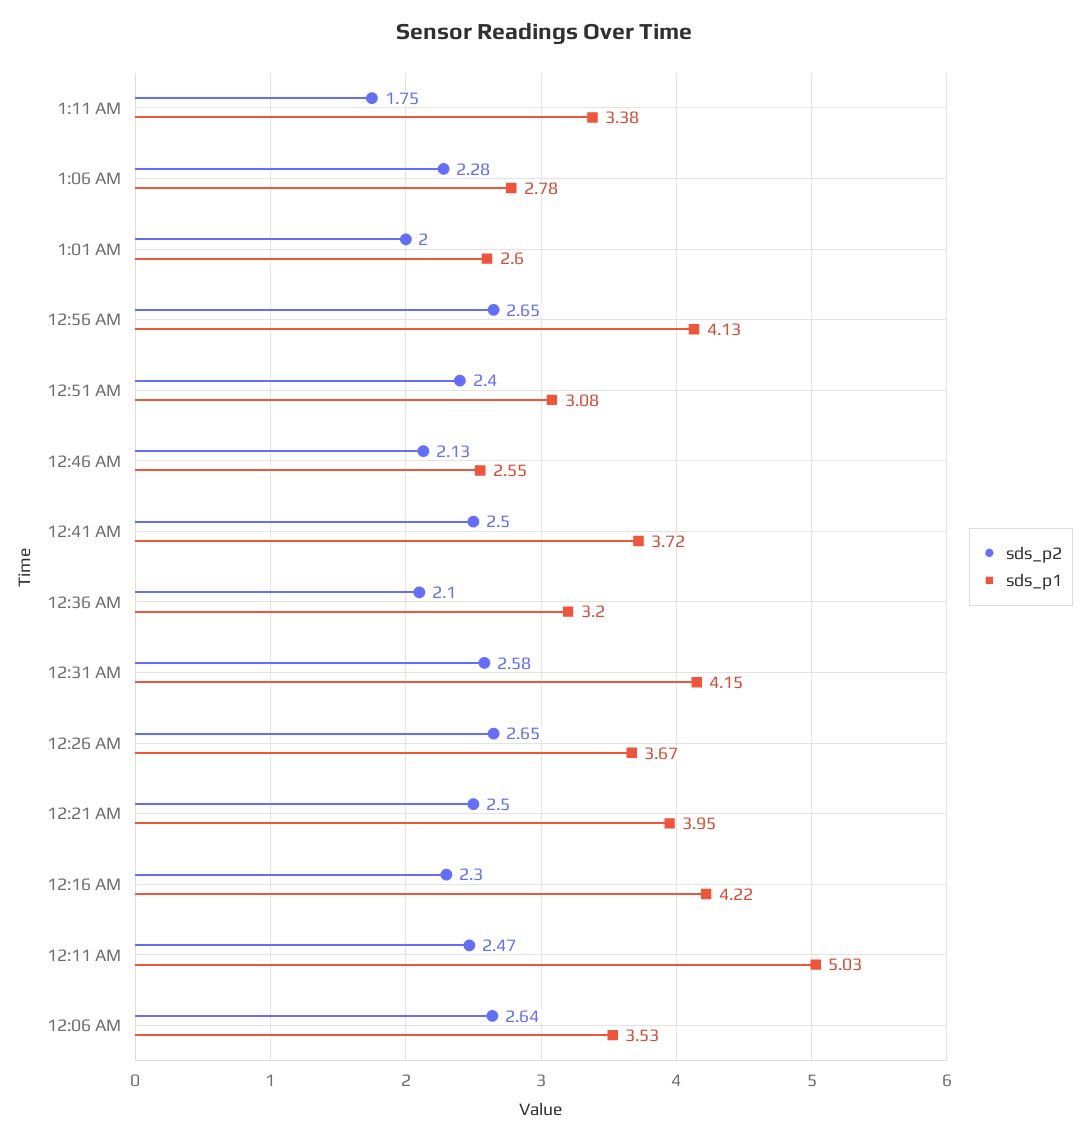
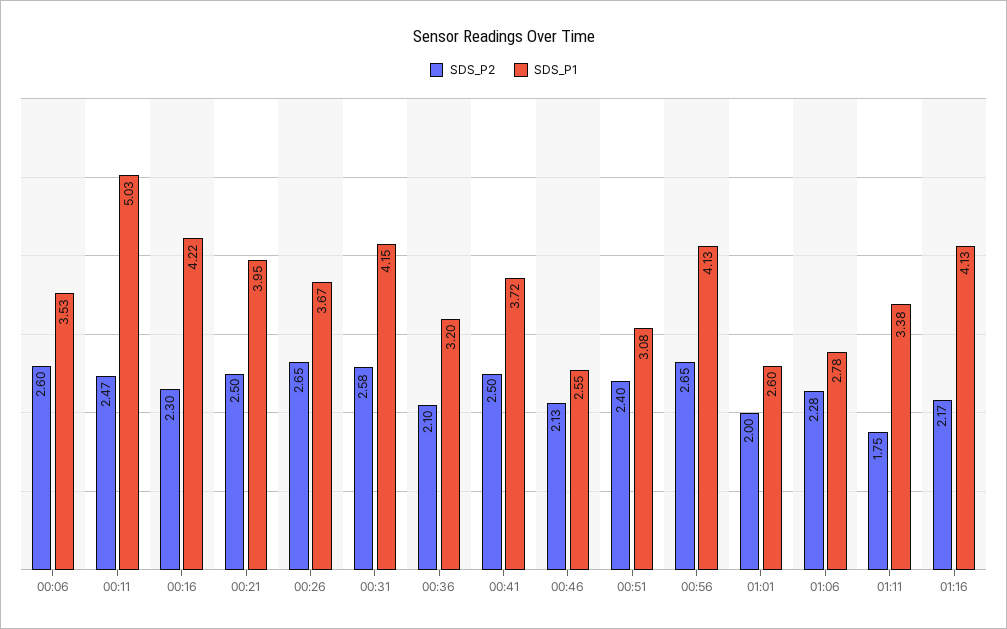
sds_p2, 12:06 AM: 2.64 -> 2.6
sds_p2, 01:16: none -> 2.17
sds_p1, 01:16: none -> 4.13

